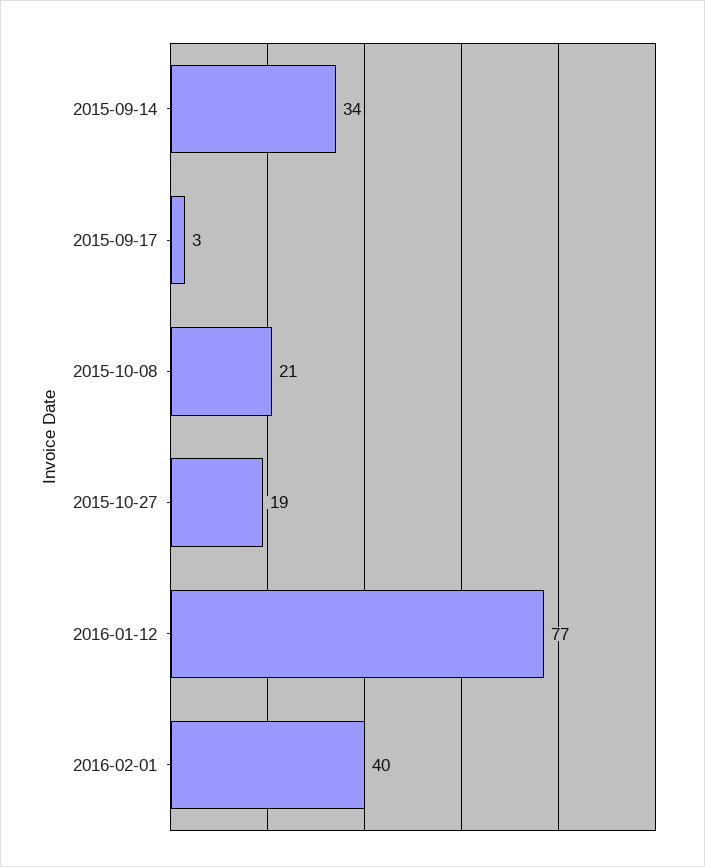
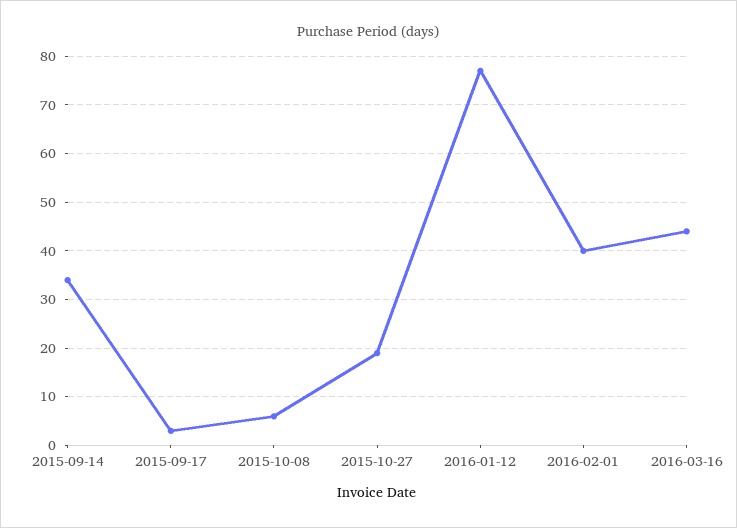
2015-10-08: 21 -> 5
2016-03-16: none -> 45

